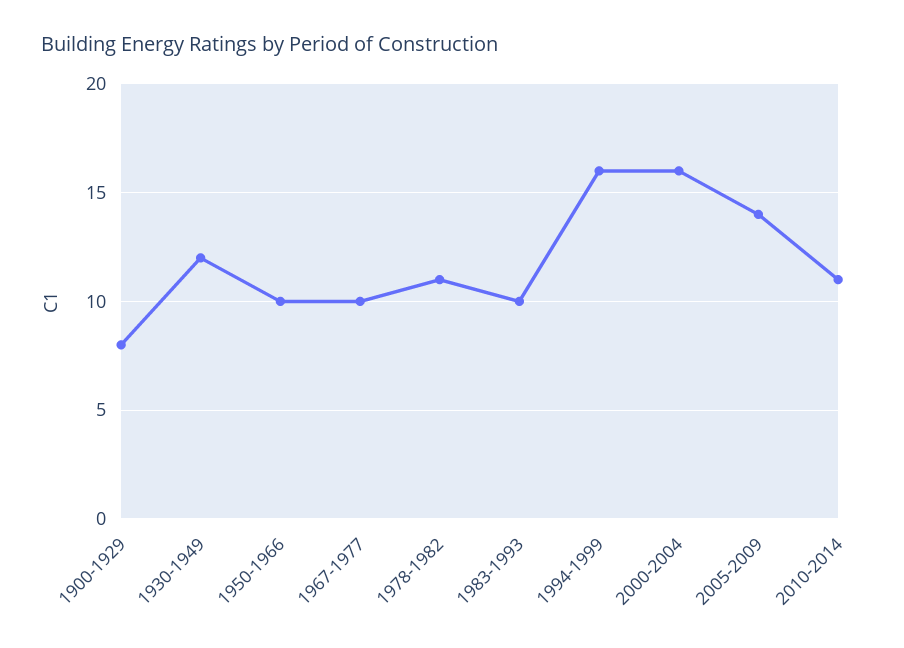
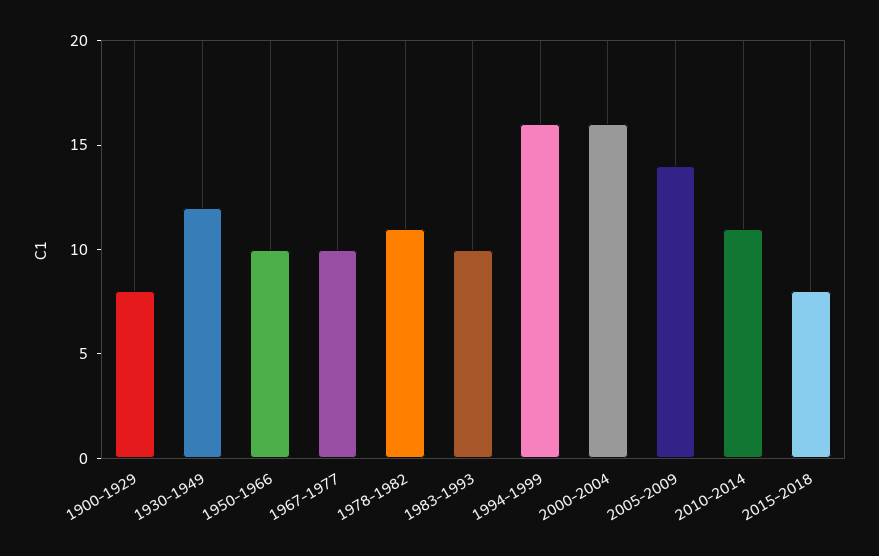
2015-2018: none -> 8

